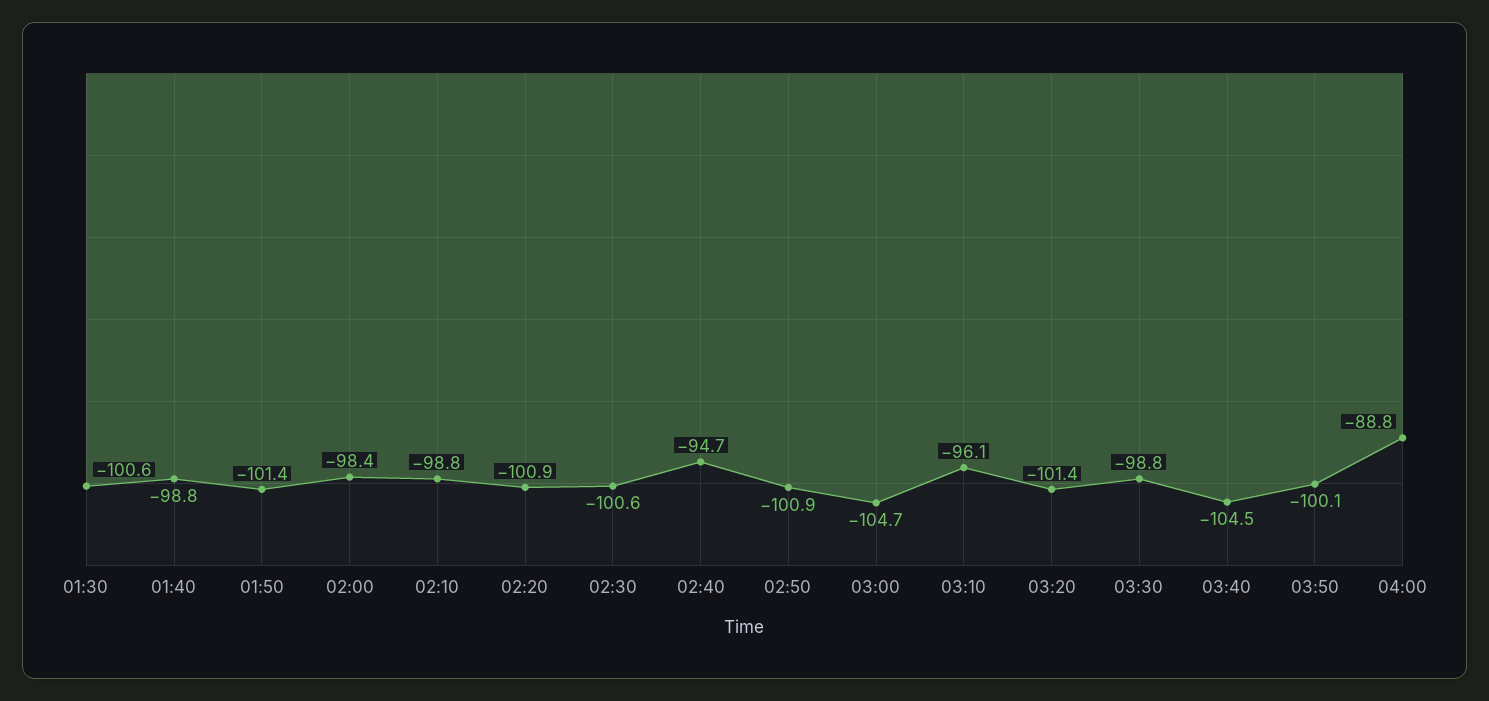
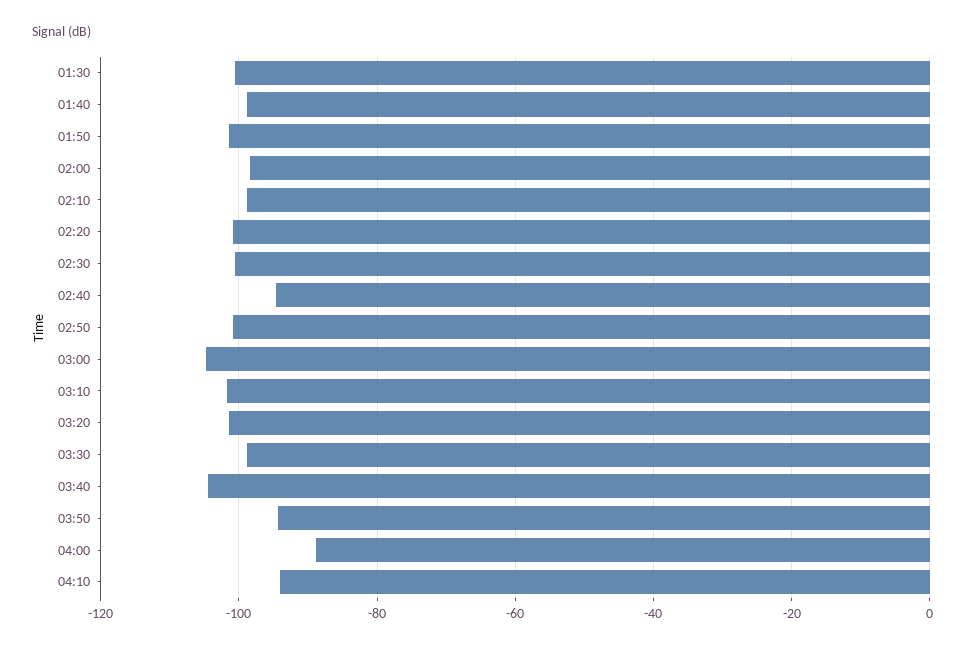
03:10: -96.1 -> -102
03:50: -100.1 -> -94
04:10: none -> -94

